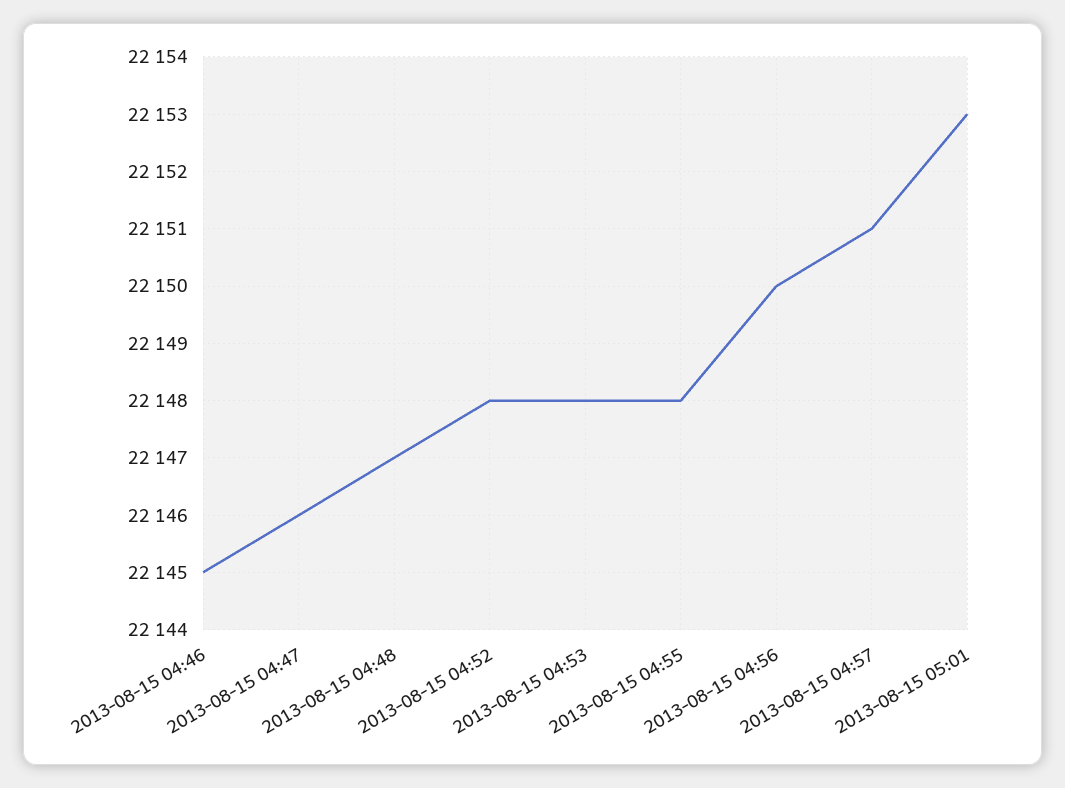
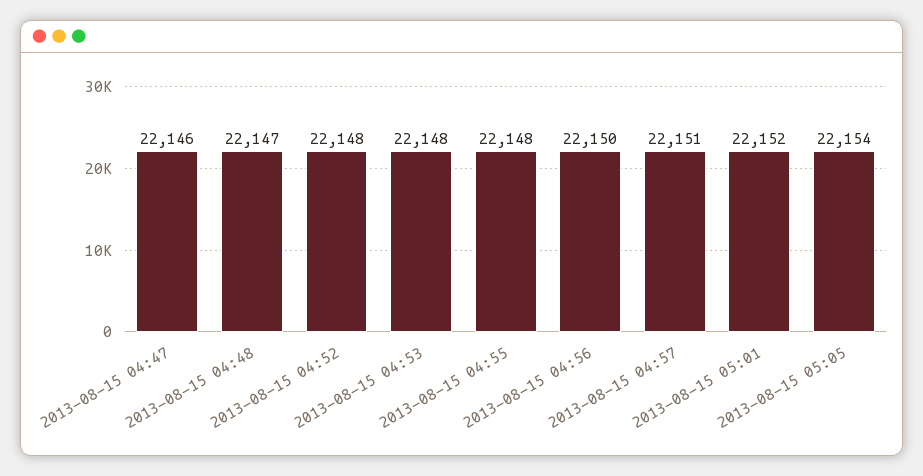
2013-08-15 04:46: 22145 -> none
2013-08-15 05:01: 22153 -> 22152
2013-08-15 05:05: none -> 22154

